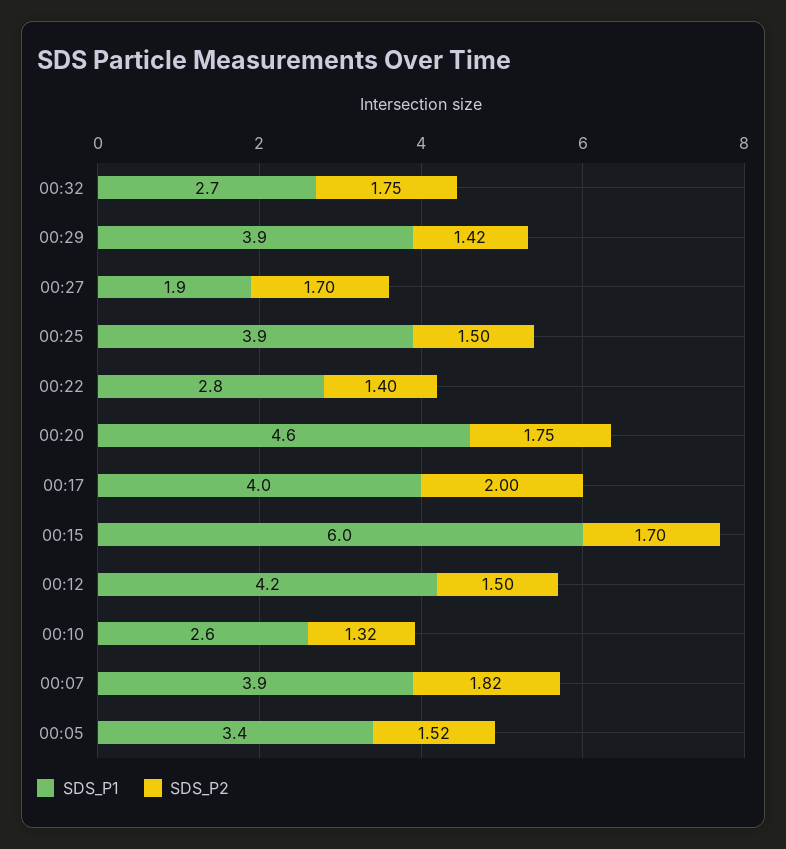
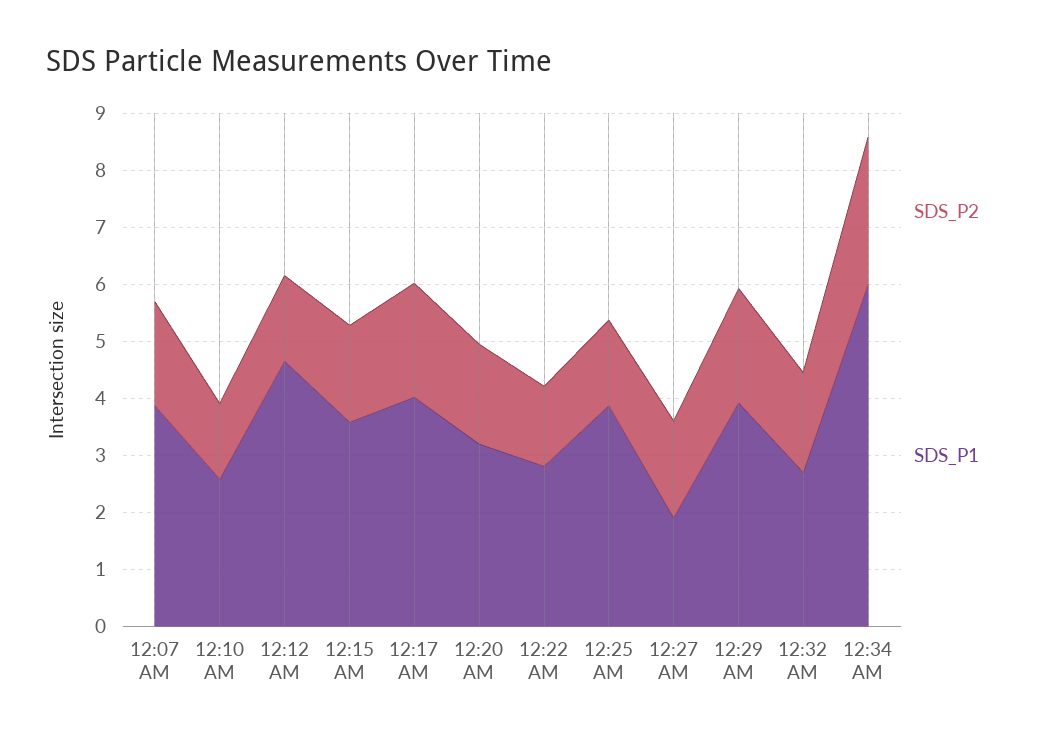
SDS_P2, 00:29: 1.42 -> 2
SDS_P1, 00:20: 4.6 -> 3.2
SDS_P1, 00:15: 6 -> 3.6
SDS_P1, 00:12: 4.2 -> 4.6
SDS_P1, 00:05: 3.4 -> none
SDS_P2, 00:05: 1.52 -> none
SDS_P2, 12:34 AM: none -> 2.6
SDS_P1, 12:34 AM: none -> 6

